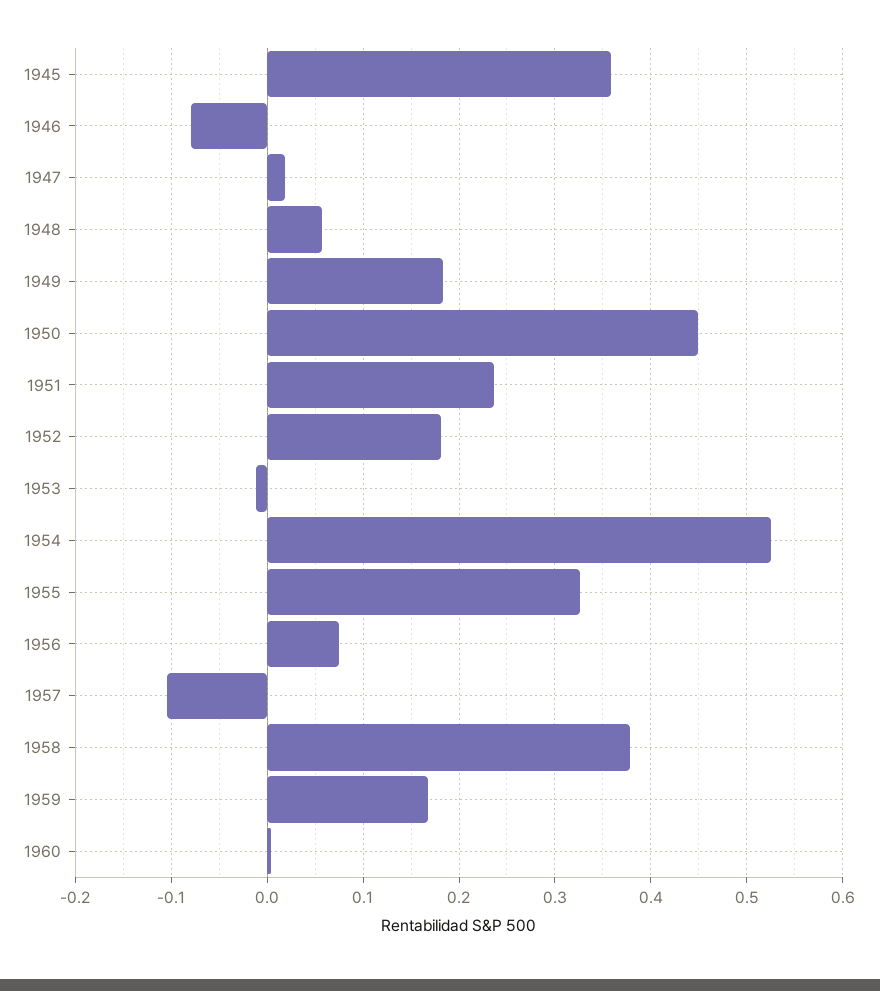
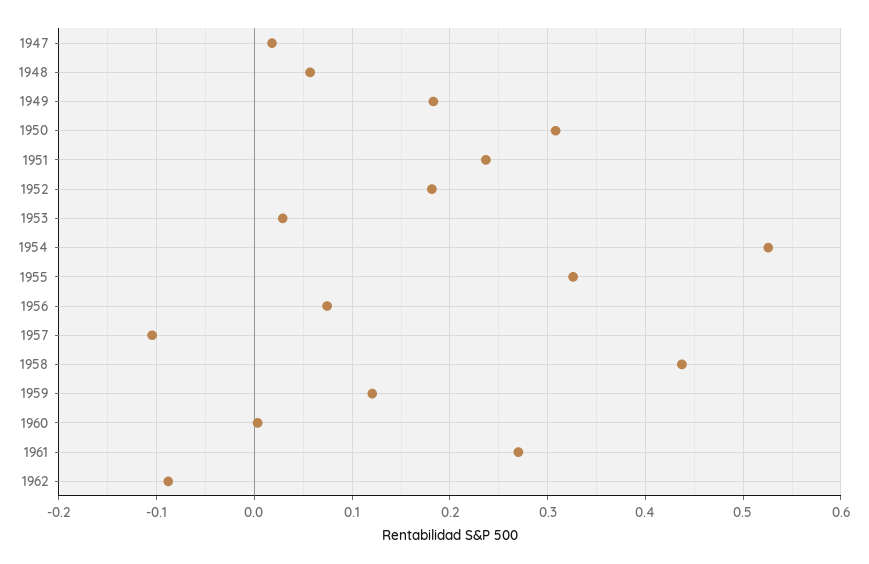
1945: 0.36 -> none
1946: -0.08 -> none
1950: 0.45 -> 0.31
1953: -0.01 -> 0.03
1958: 0.38 -> 0.44
1959: 0.17 -> 0.12
1961: none -> 0.27
1962: none -> -0.09

